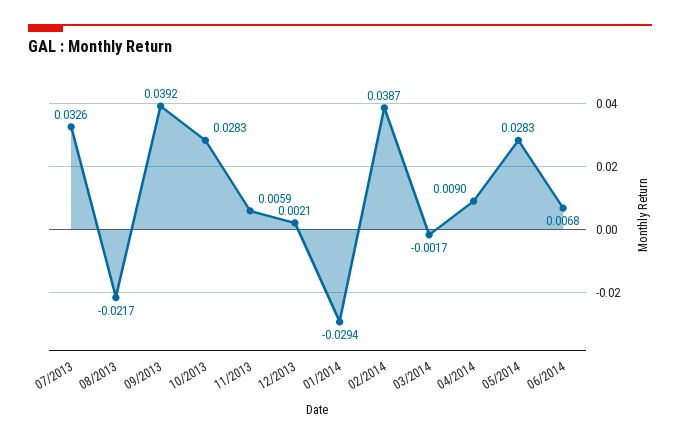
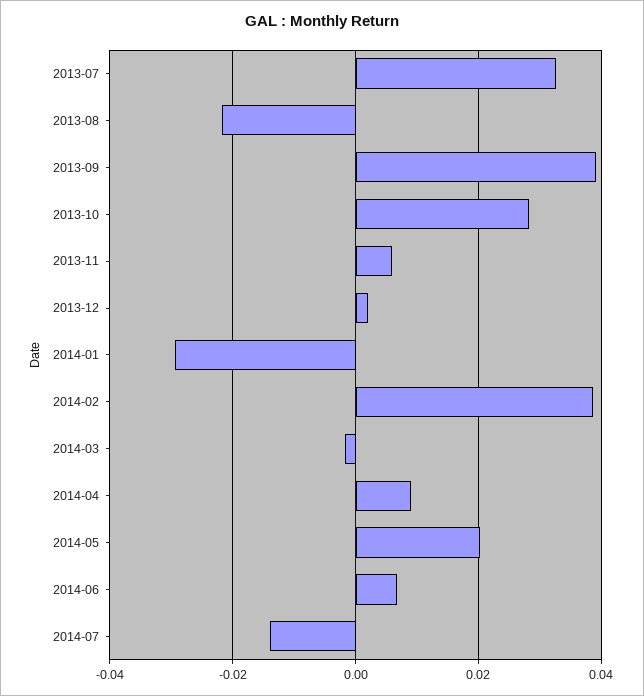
05/2014: 0.0283 -> 0.02
2014-07: none -> -0.014

